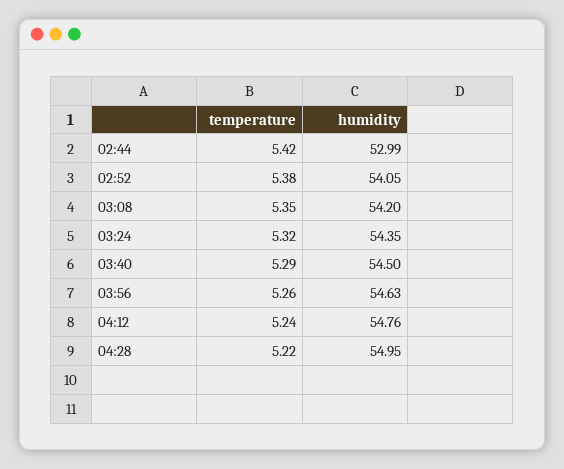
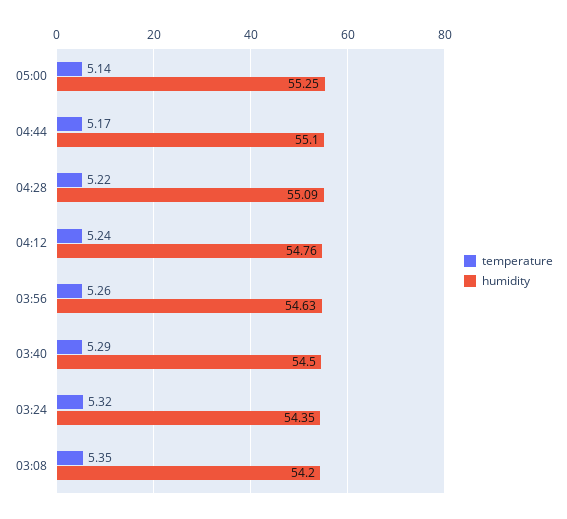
temperature, 02:44: 5.42 -> none
humidity, 02:44: 52.99 -> none
temperature, 02:52: 5.38 -> none
humidity, 02:52: 54.05 -> none
humidity, 04:28: 54.95 -> 55.09
temperature, 05:00: none -> 5.14
humidity, 05:00: none -> 55.25
temperature, 04:44: none -> 5.17
humidity, 04:44: none -> 55.1

